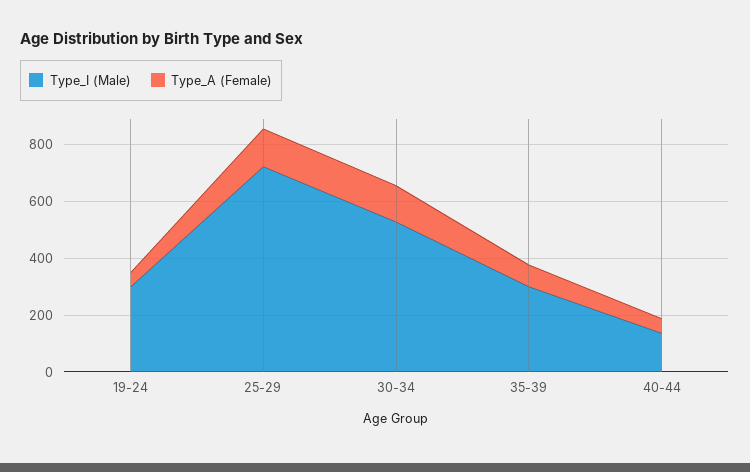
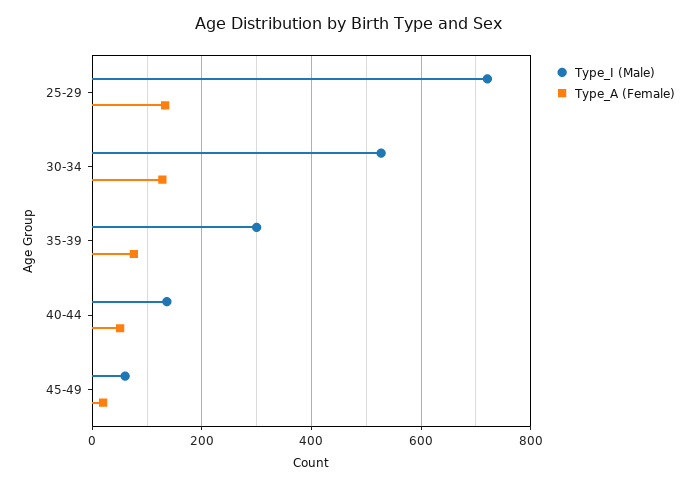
Type_I (Male), 19-24: 300 -> none
Type_A (Female), 19-24: 50 -> none
Type_I (Male), 45-49: none -> 60
Type_A (Female), 45-49: none -> 20

